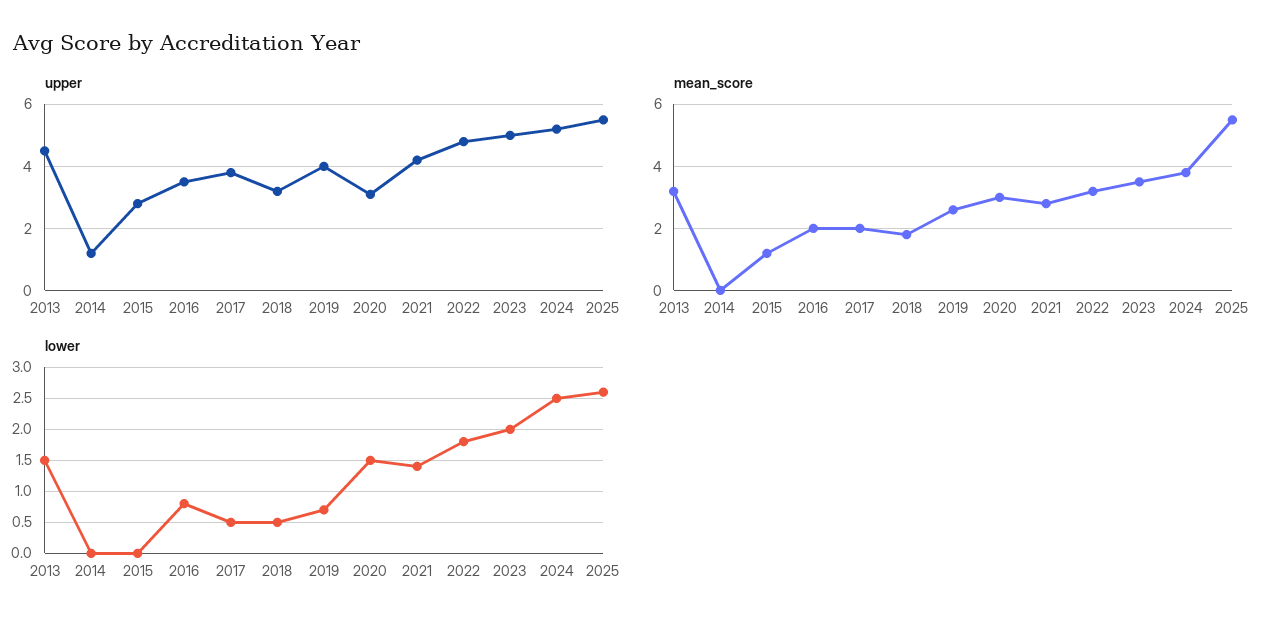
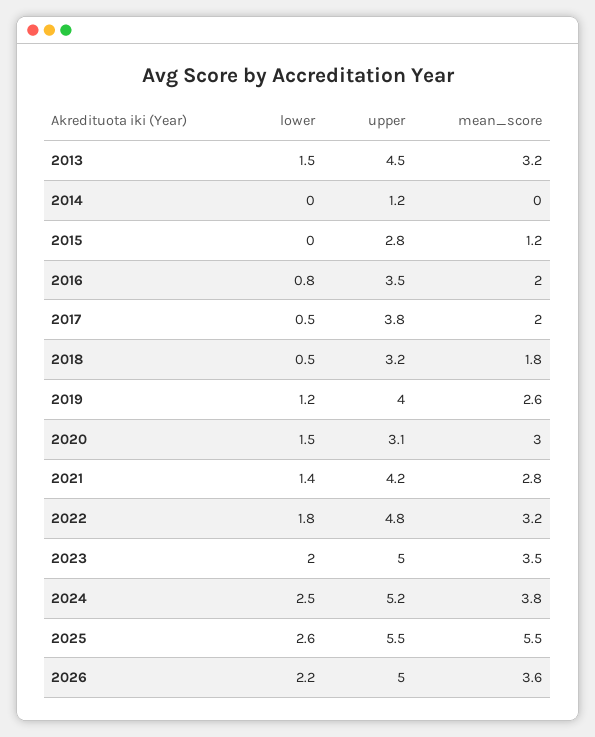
lower, 2019: 0.7 -> 1.2
lower, 2026: none -> 2.2
upper, 2026: none -> 5
mean_score, 2026: none -> 3.6

